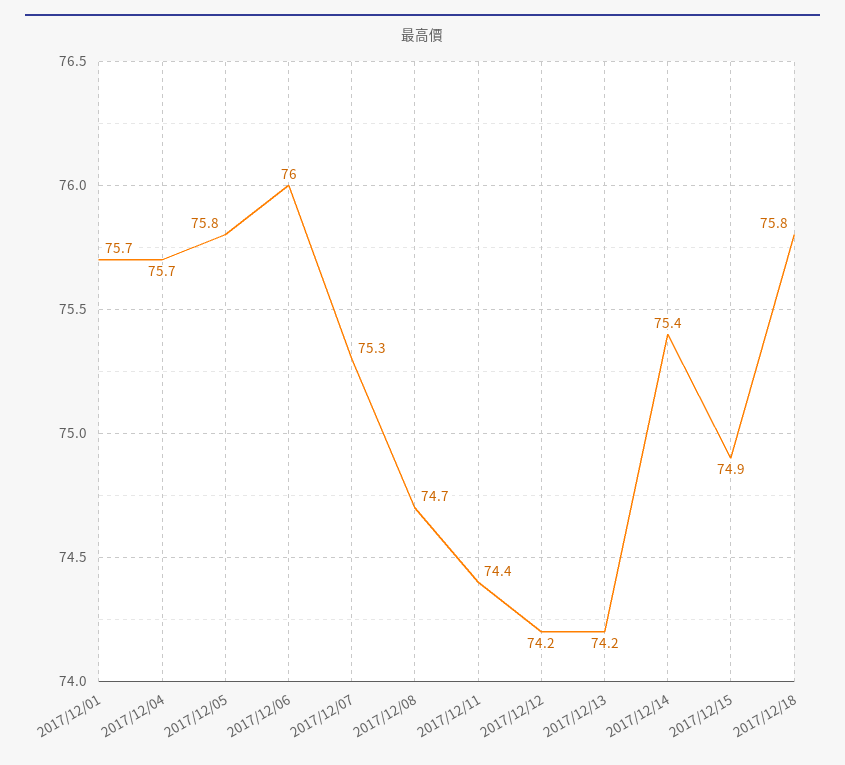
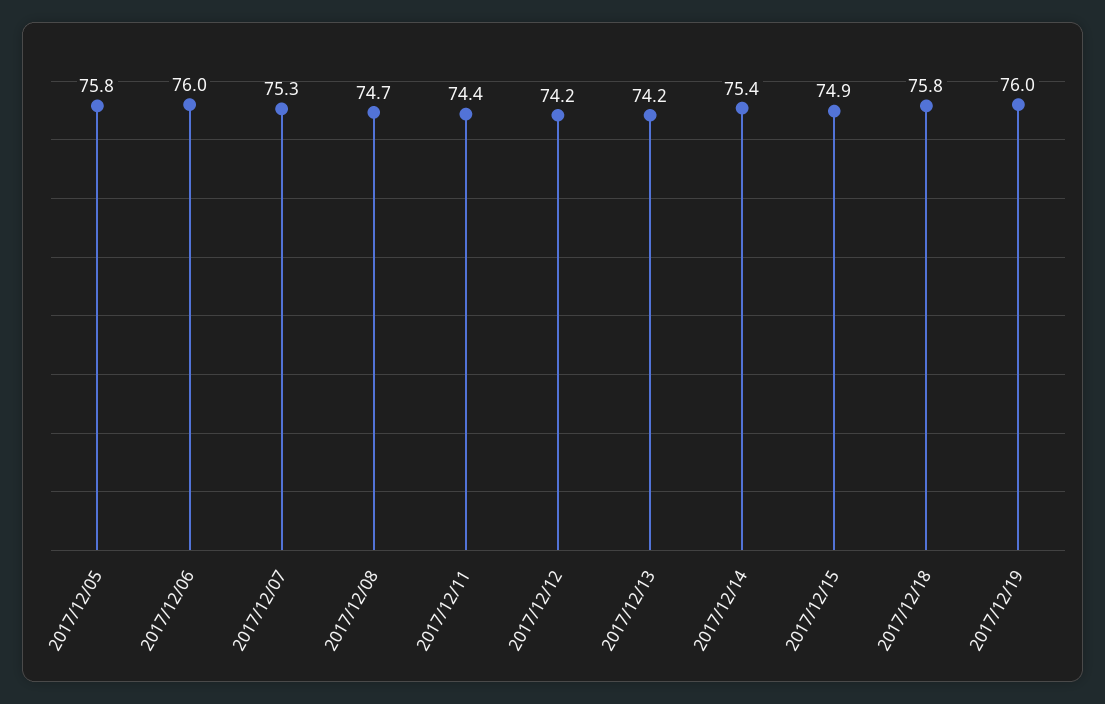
2017/12/01: 75.7 -> none
2017/12/04: 75.7 -> none
2017/12/19: none -> 76

